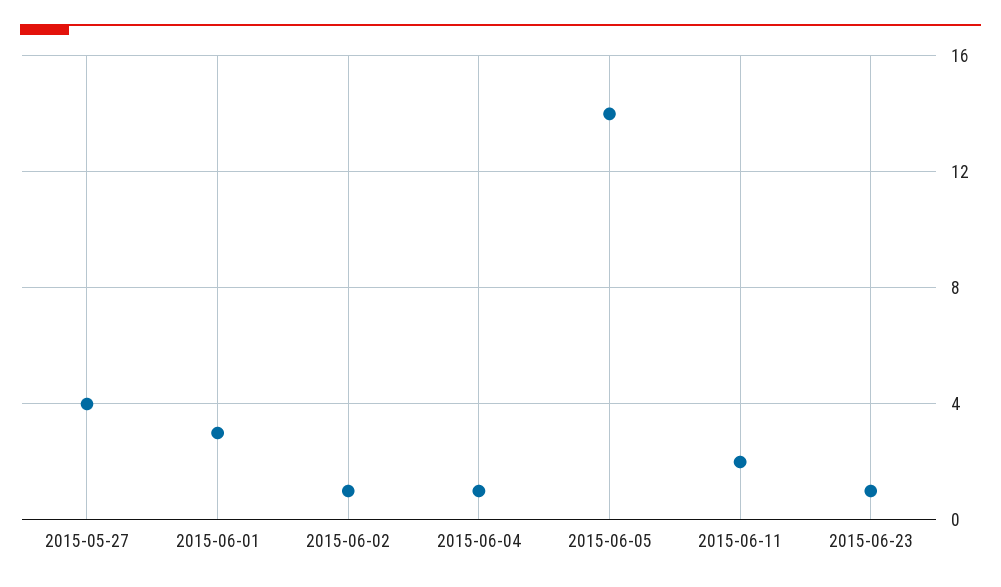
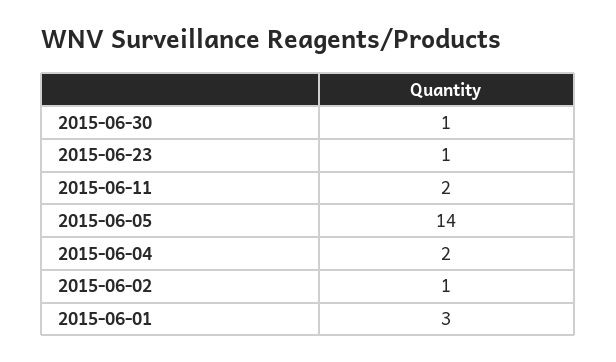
2015-05-27: 4 -> none
2015-06-04: 1 -> 2
2015-06-30: none -> 1

